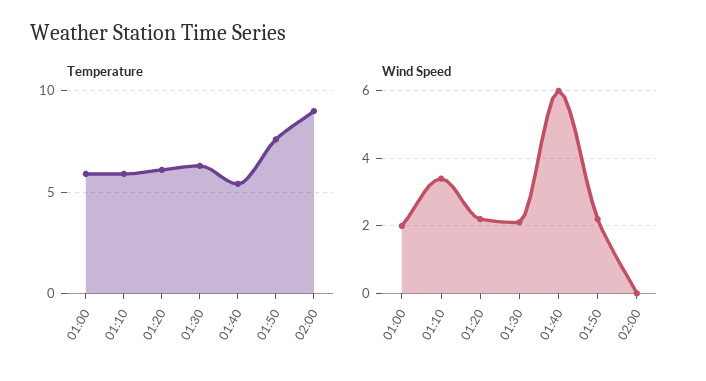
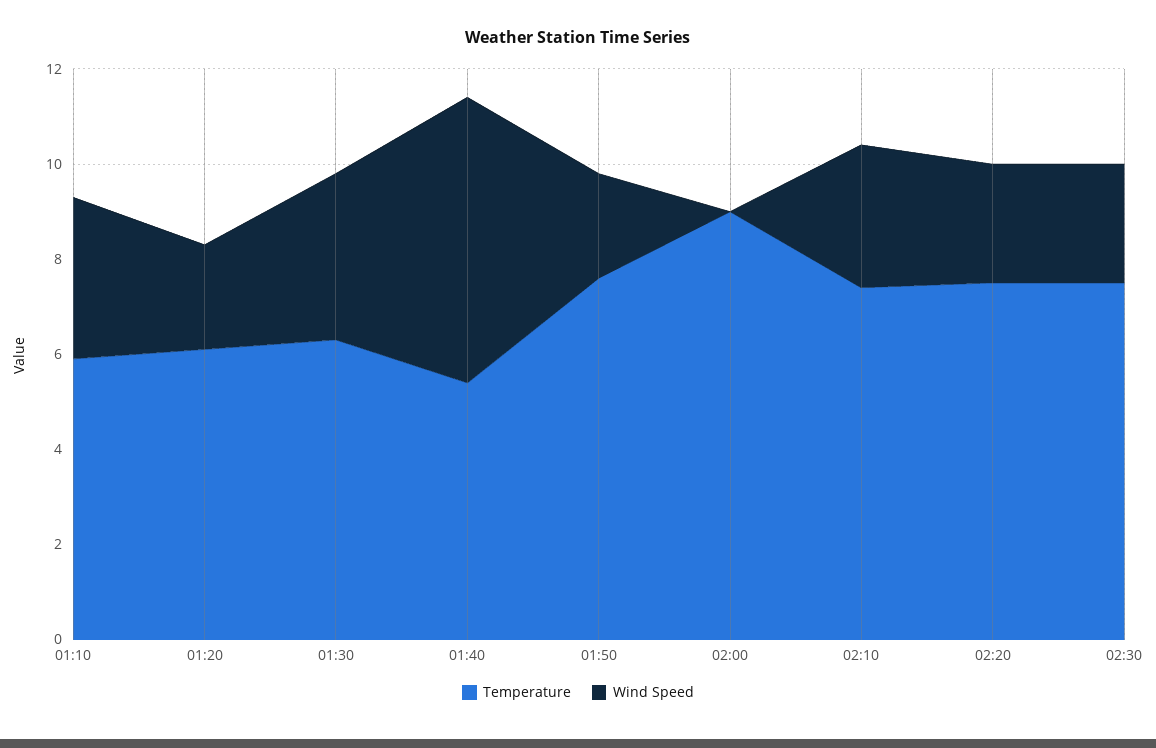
Temperature, 01:00: 6 -> none
Wind Speed, 01:00: 2 -> none
Wind Speed, 01:30: 2 -> 3.5
Temperature, 02:10: none -> 7.5
Wind Speed, 02:10: none -> 3
Temperature, 02:20: none -> 7.5
Wind Speed, 02:20: none -> 2.5
Temperature, 02:30: none -> 7.5
Wind Speed, 02:30: none -> 2.5

